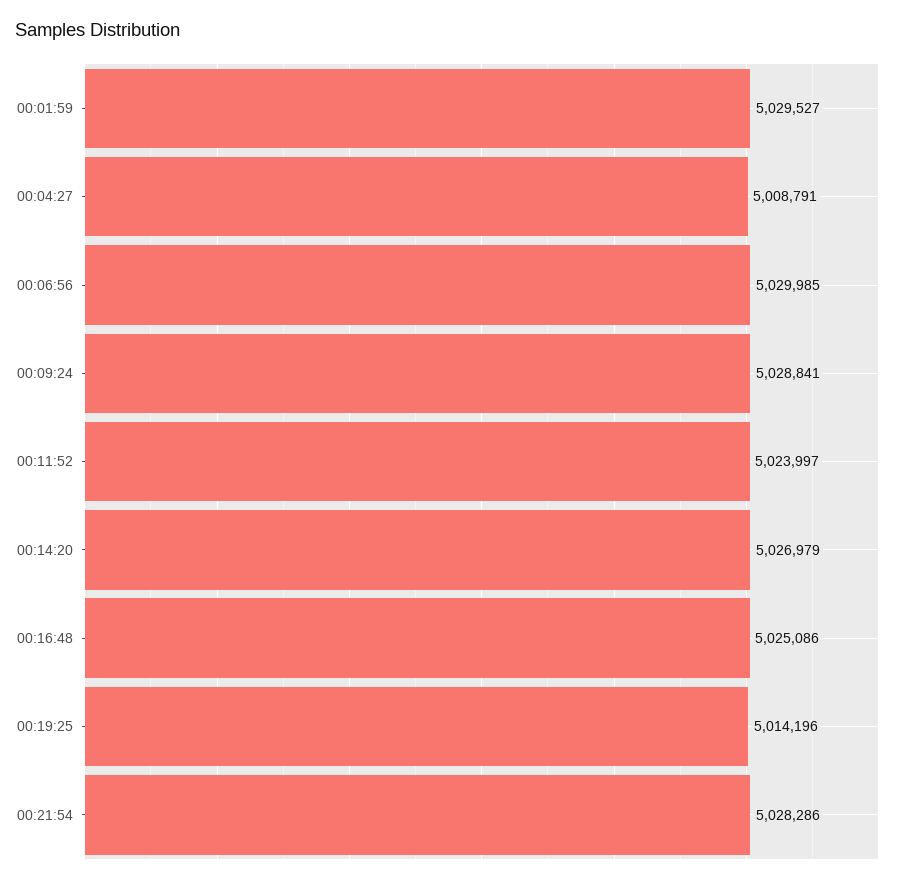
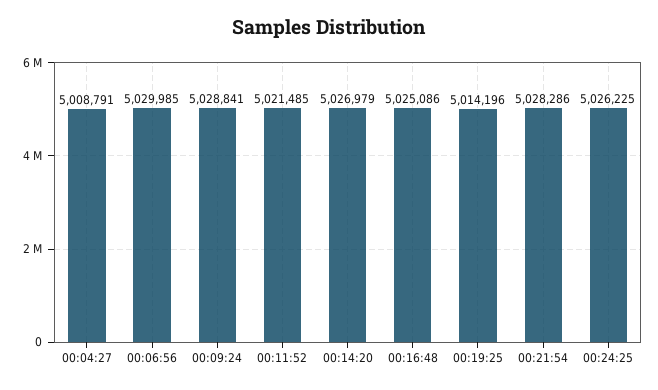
00:01:59: 5029527 -> none
00:11:52: 5023997 -> 5021485
00:24:25: none -> 5026225

